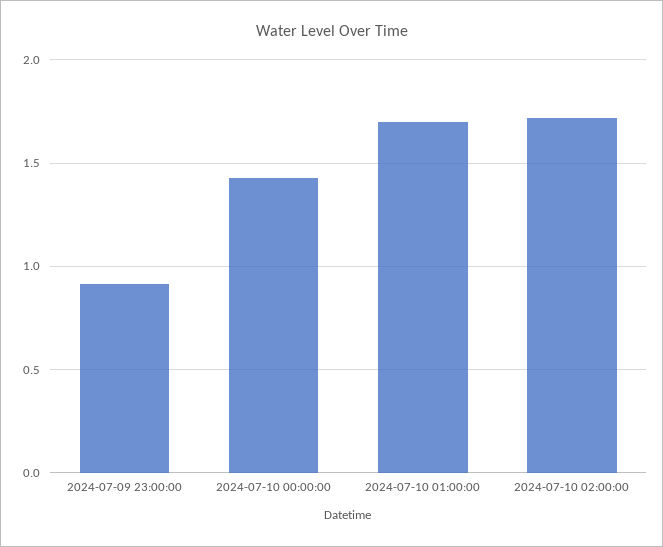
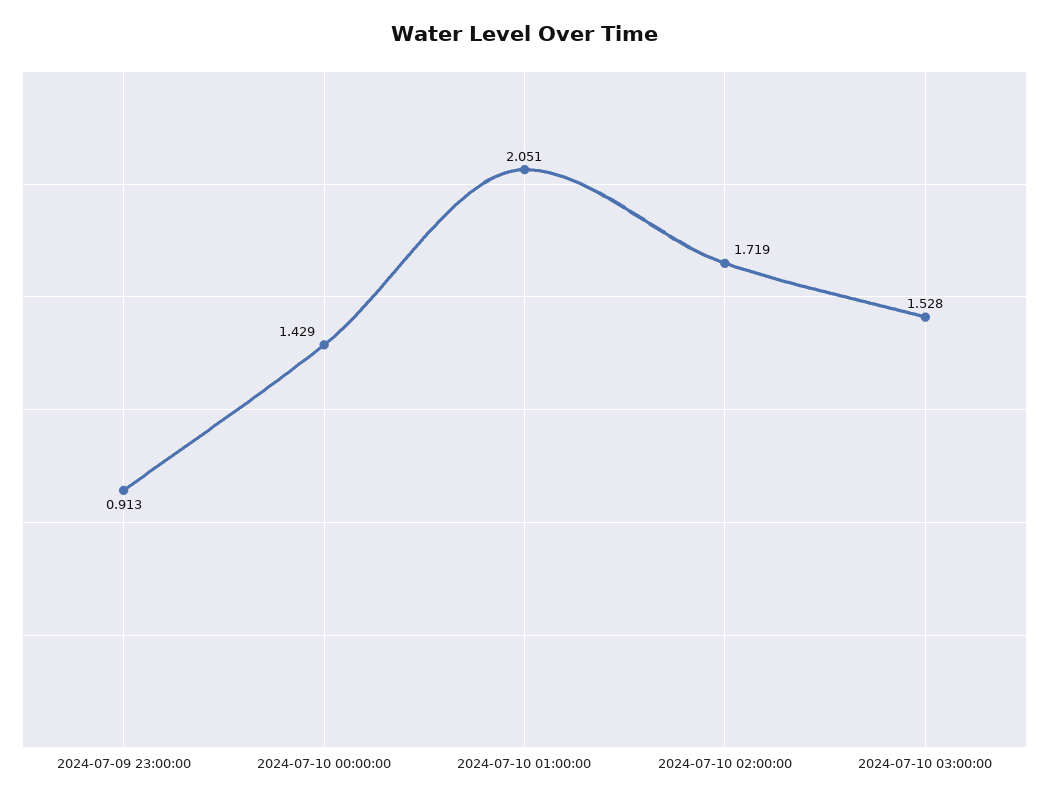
2024-07-10 01:00:00: 1.7 -> 2.051
2024-07-10 03:00:00: none -> 1.528

